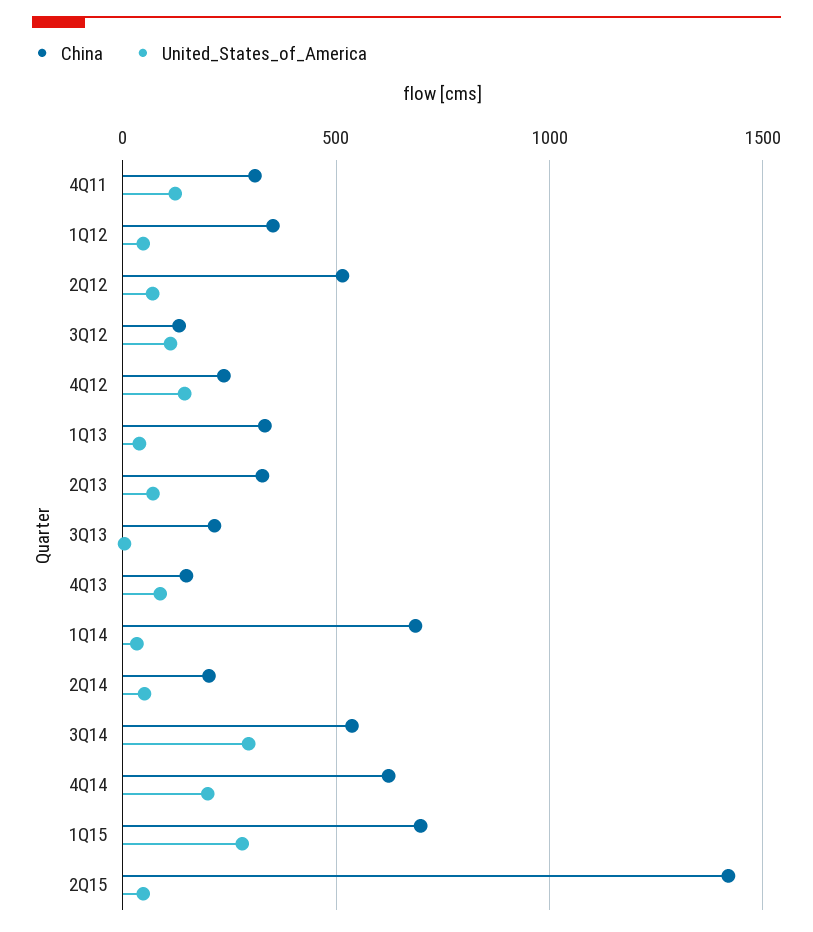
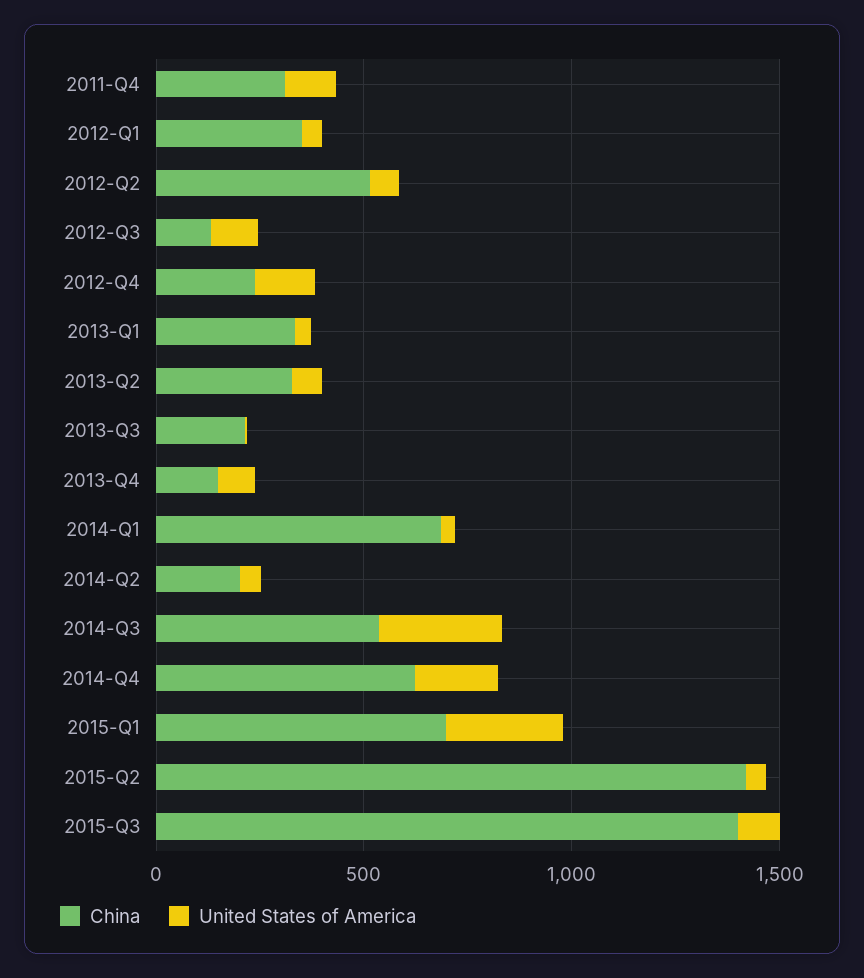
China, 2015-Q3: none -> 1400
United_States_of_America, 2015-Q3: none -> 100

